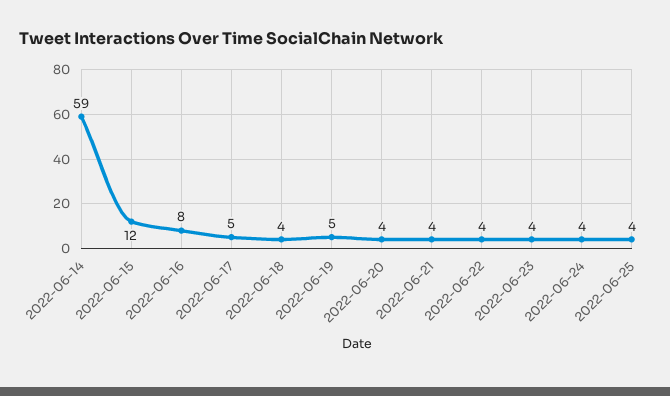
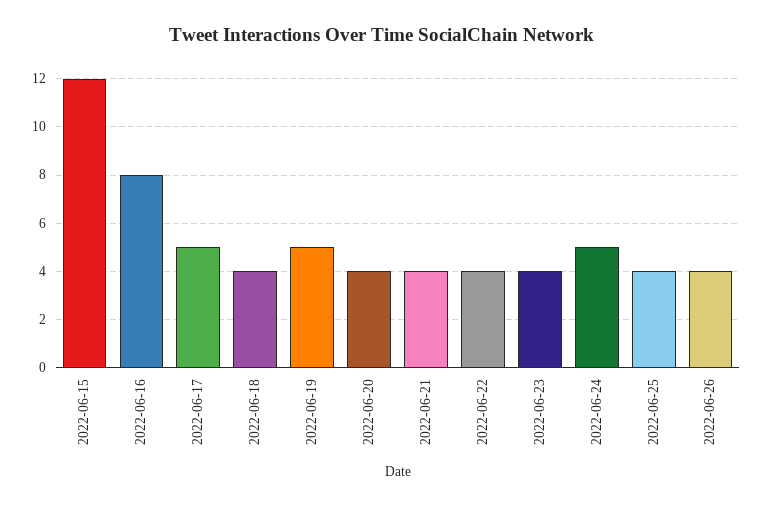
2022-06-14: 59 -> none
2022-06-24: 4 -> 5
2022-06-26: none -> 4

